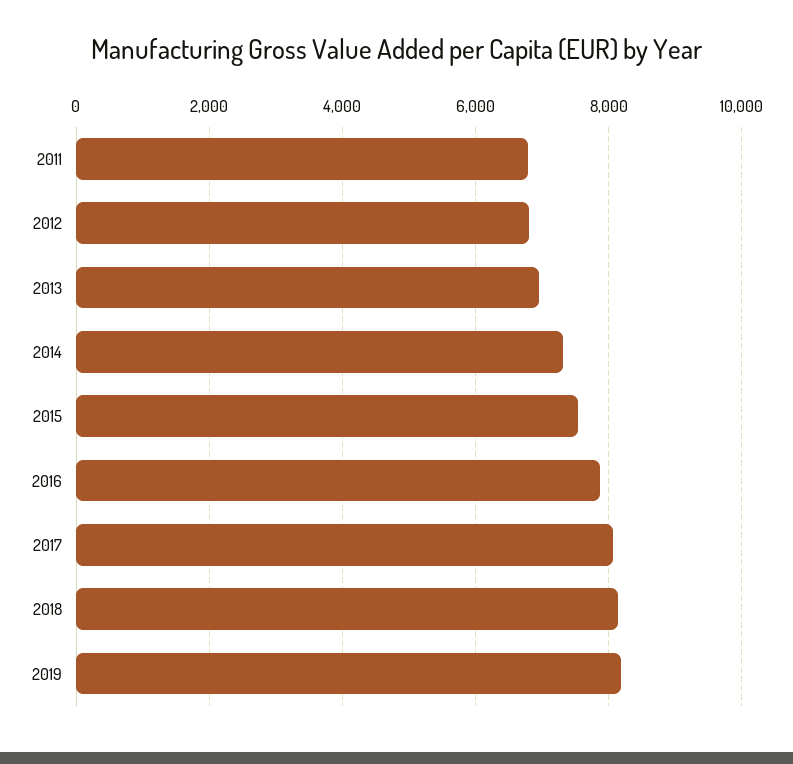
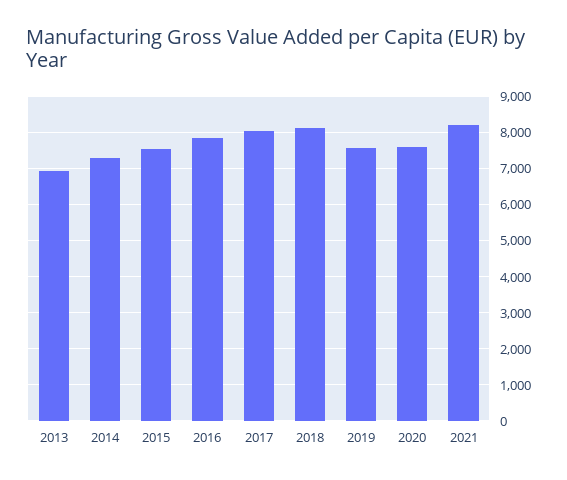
2011: 6800 -> none
2012: 6800 -> none
2019: 8200 -> 7600
2020: none -> 7600
2021: none -> 8200

